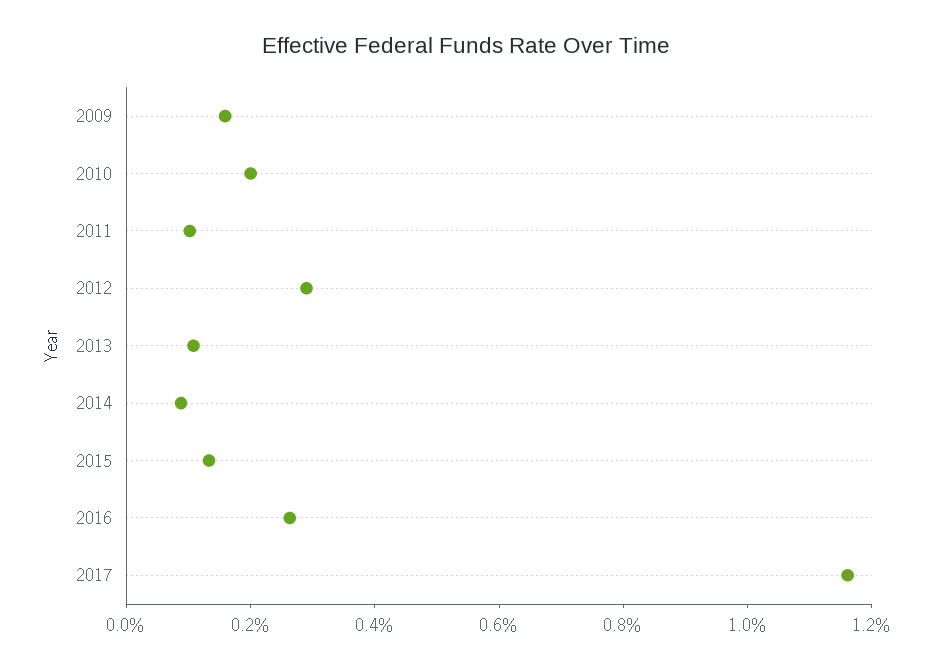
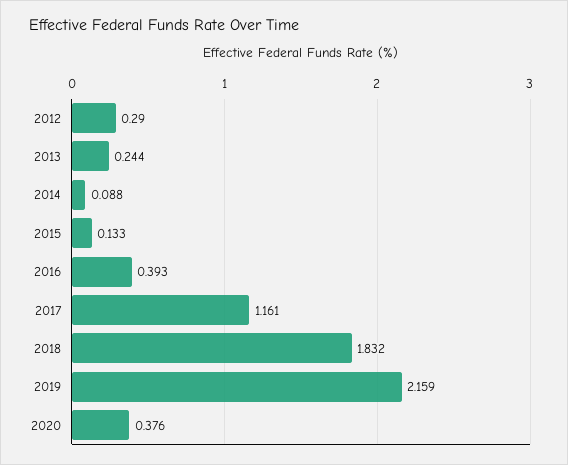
2009: 0.15 -> none
2010: 0.2 -> none
2011: 0.1 -> none
2013: 0.1 -> 0.244
2016: 0.25 -> 0.393
2018: none -> 1.832
2019: none -> 2.159
2020: none -> 0.376

